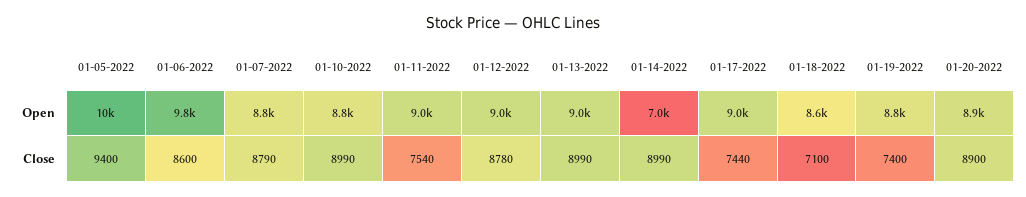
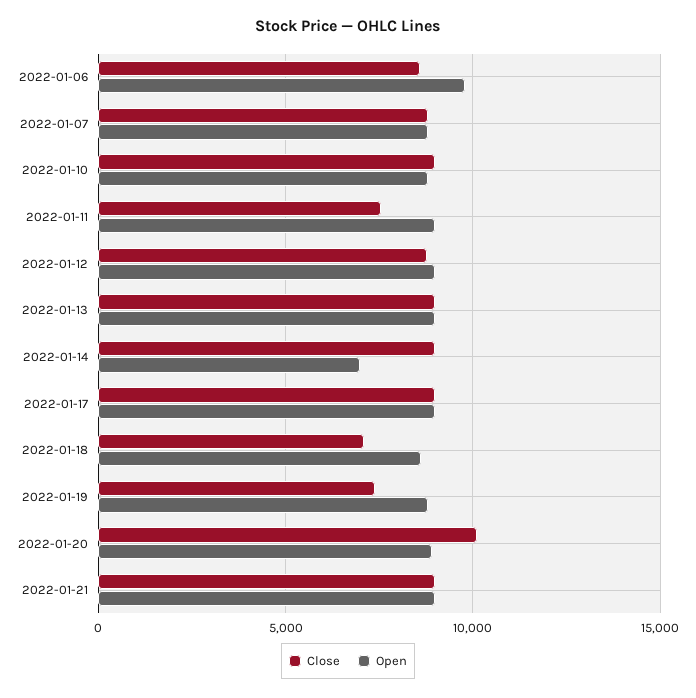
Open, 01-05-2022: 10000 -> none
Close, 01-05-2022: 9400 -> none
Close, 01-17-2022: 7440 -> 9000
Close, 01-20-2022: 8900 -> 10000
Close, 2022-01-21: none -> 9000
Open, 2022-01-21: none -> 9000

